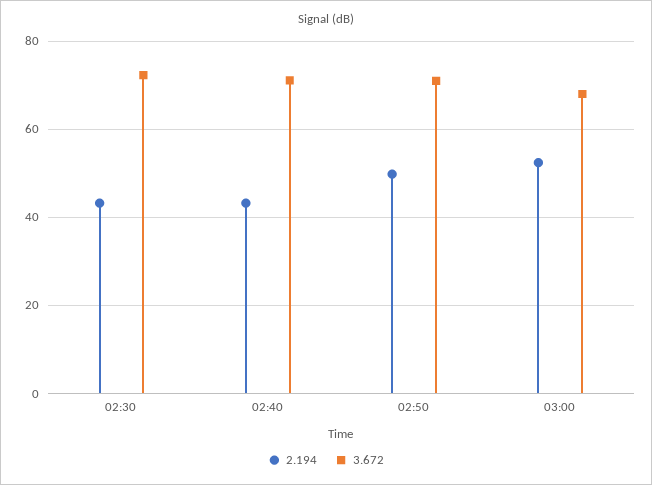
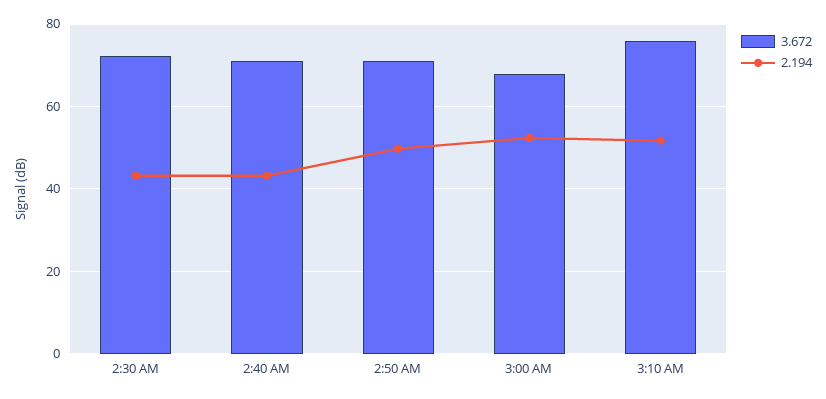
3.672, 3:10 AM: none -> 76
2.194, 3:10 AM: none -> 52

